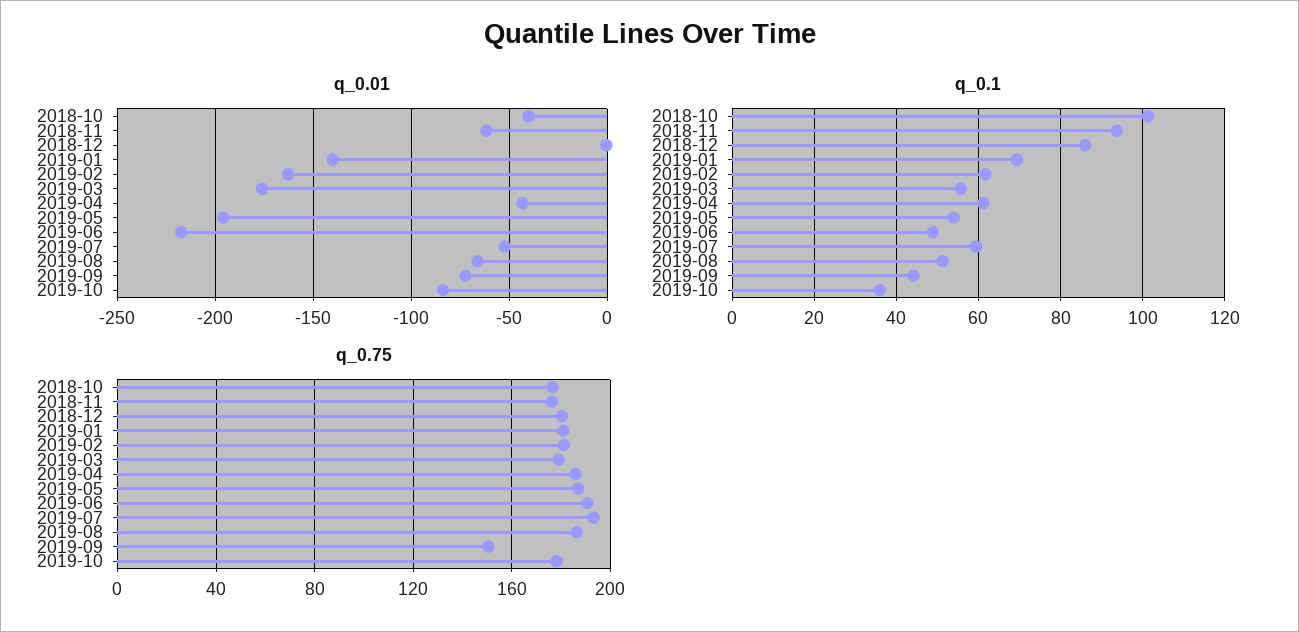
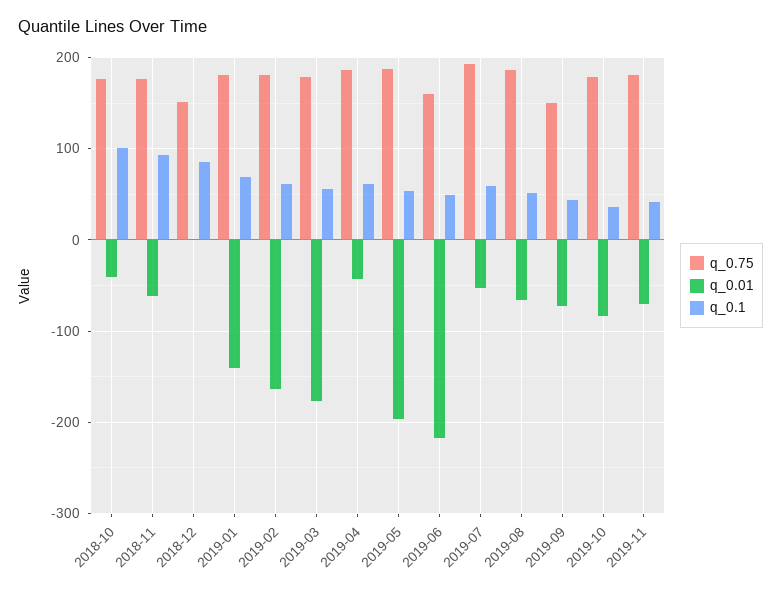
q_0.75, 2018-12: 180 -> 150
q_0.75, 2019-06: 190 -> 160
q_0.75, 2019-11: none -> 180
q_0.01, 2019-11: none -> -70
q_0.1, 2019-11: none -> 40

